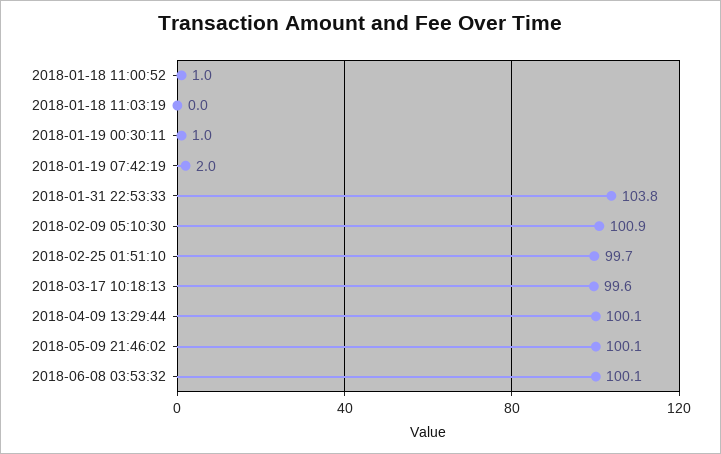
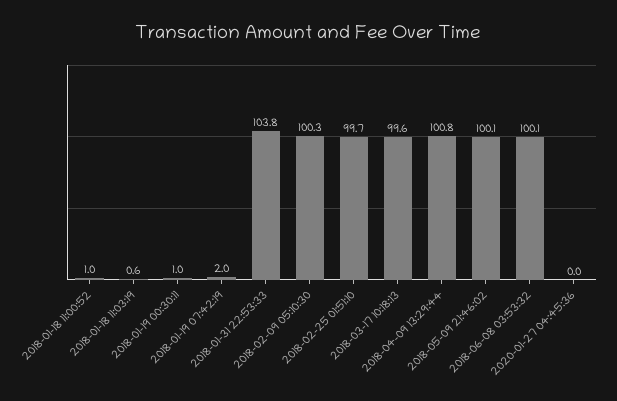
2018-01-18 11:03:19: 0 -> 0.6
2018-02-09 05:10:30: 100.9 -> 100.3
2018-04-09 13:29:44: 100.1 -> 100.8
2020-01-27 04:45:36: none -> 0

